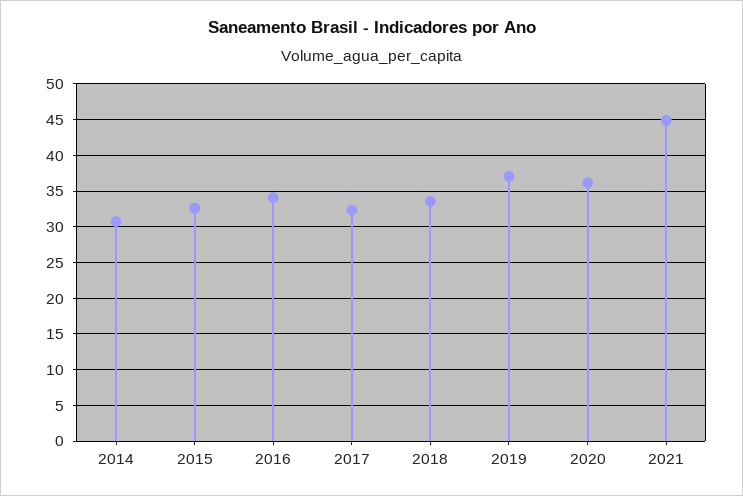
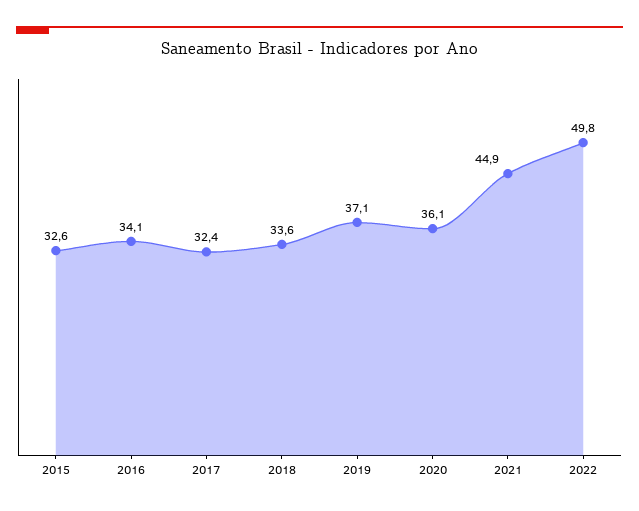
2014: 31 -> none
2022: none -> 49.8

